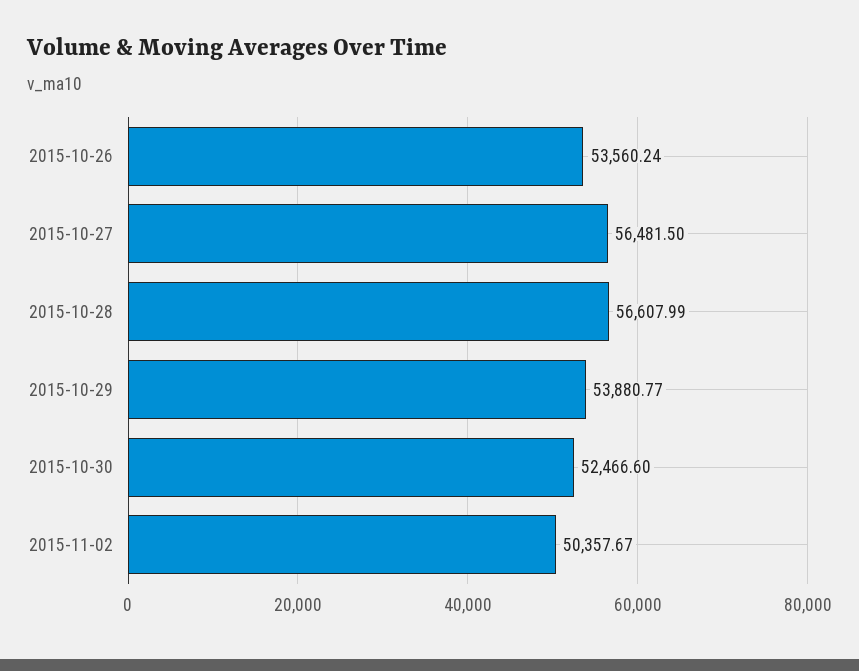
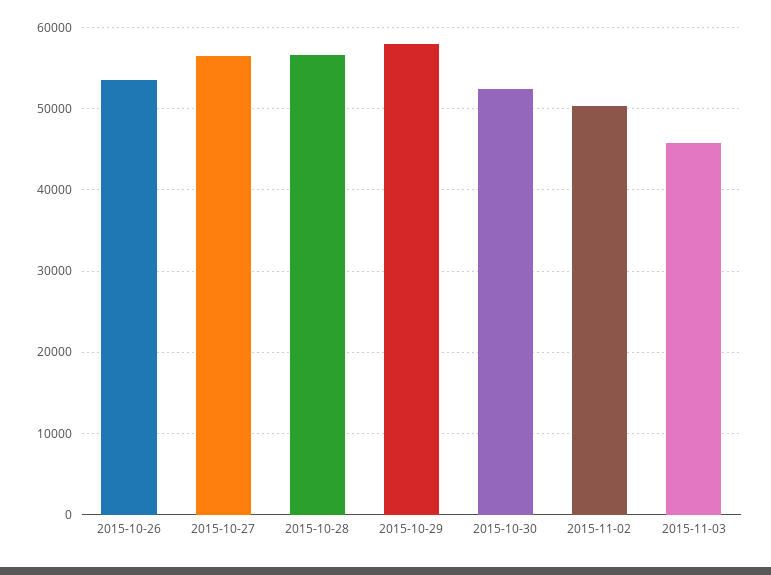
2015-10-29: 53880.77 -> 58000
2015-11-03: none -> 46000

